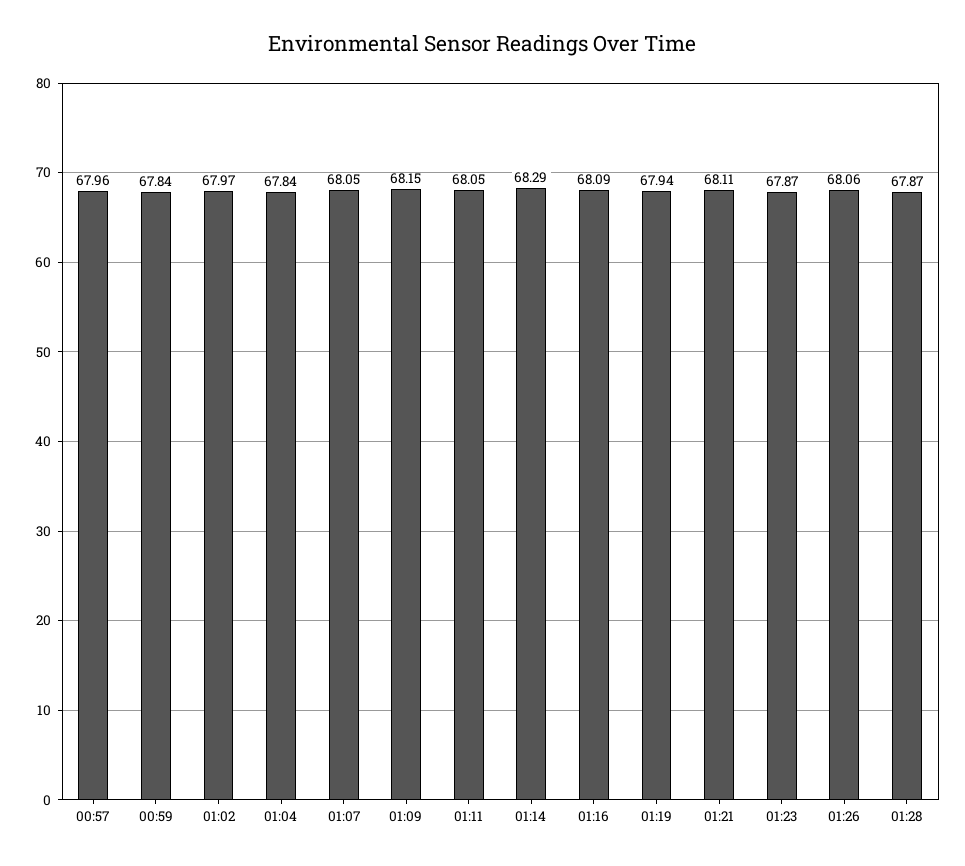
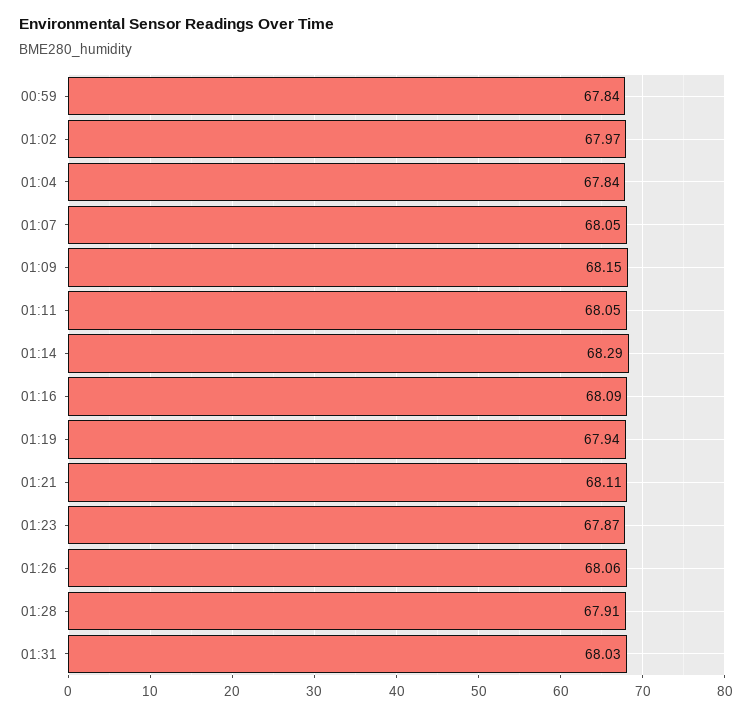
00:57: 67.96 -> none
01:28: 67.87 -> 67.91
01:31: none -> 68.03

